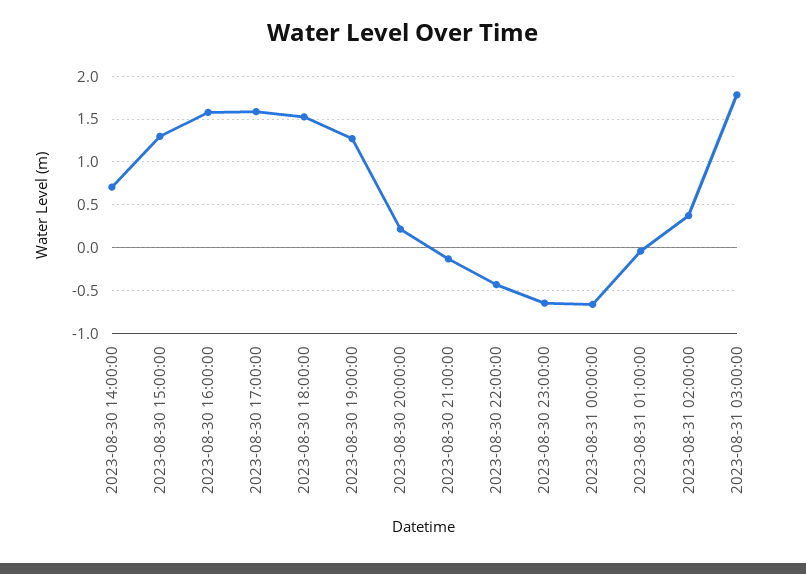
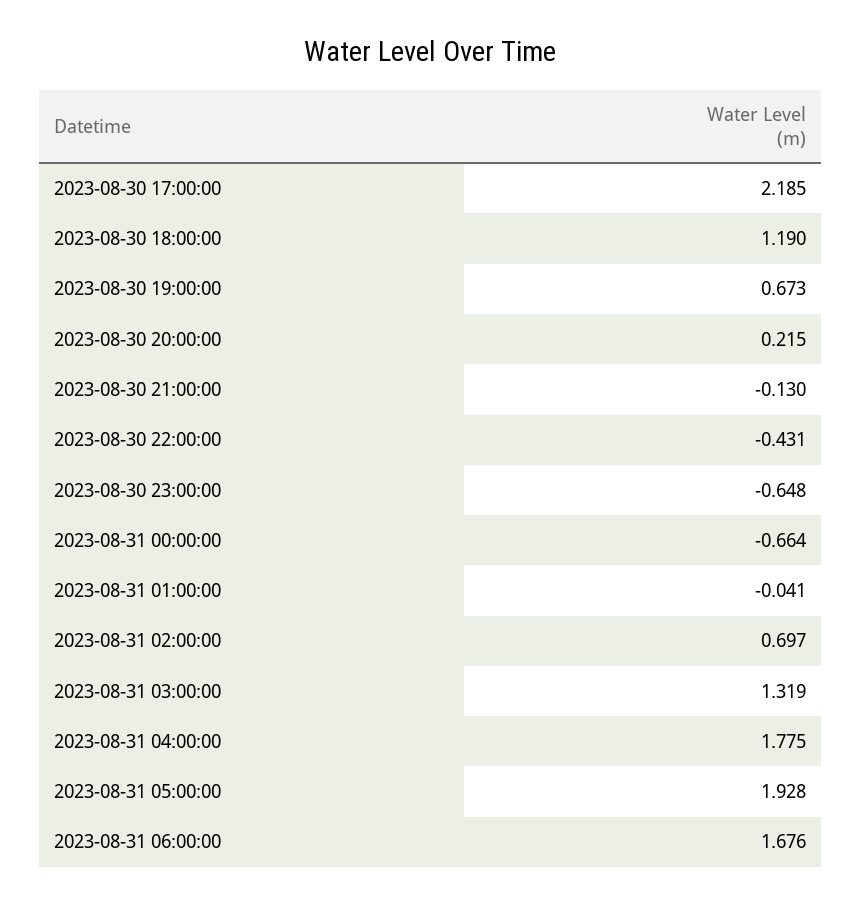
2023-08-30 14:00:00: 0.7 -> none
2023-08-30 15:00:00: 1.3 -> none
2023-08-30 16:00:00: 1.6 -> none
2023-08-30 17:00:00: 1.6 -> 2.185
2023-08-30 18:00:00: 1.5 -> 1.19
2023-08-30 19:00:00: 1.3 -> 0.673
2023-08-31 02:00:00: 0.4 -> 0.697
2023-08-31 03:00:00: 1.8 -> 1.319
2023-08-31 04:00:00: none -> 1.775
2023-08-31 05:00:00: none -> 1.928
2023-08-31 06:00:00: none -> 1.676

